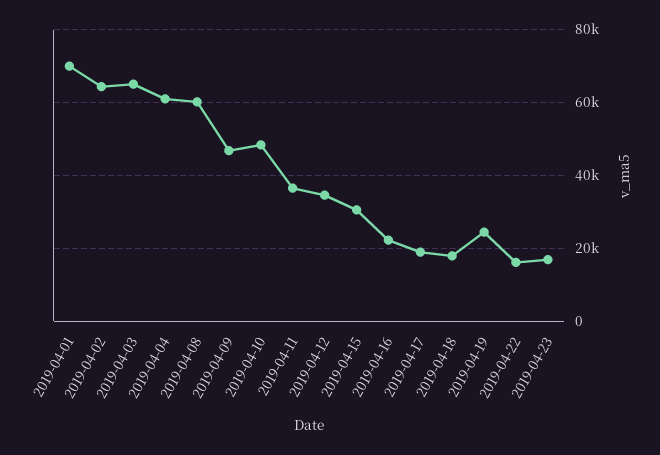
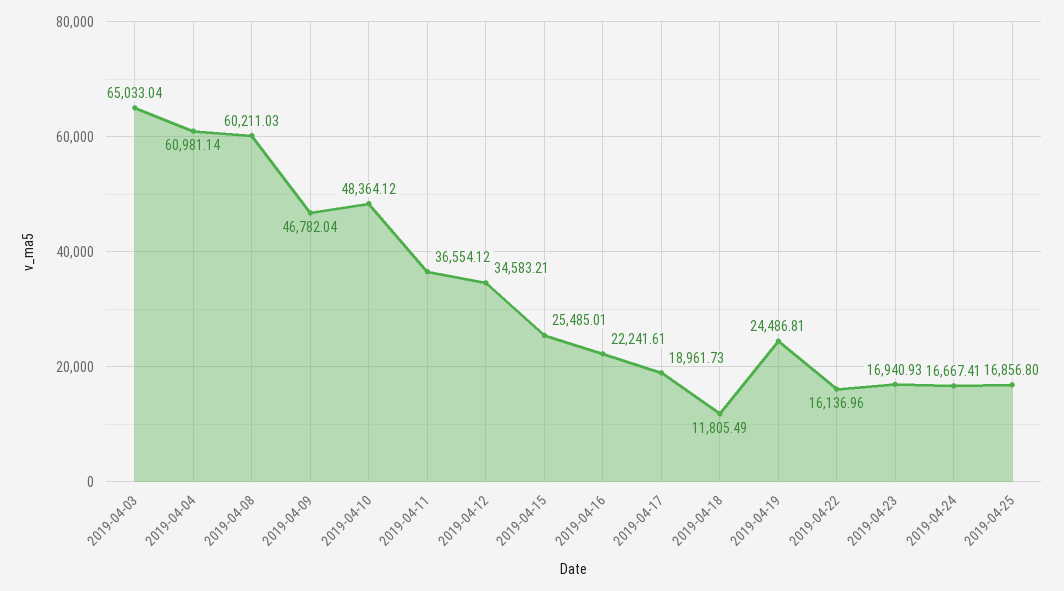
2019-04-01: 70000 -> none
2019-04-02: 64000 -> none
2019-04-15: 30000 -> 25485.01
2019-04-18: 18000 -> 11805.49
2019-04-24: none -> 16667.41
2019-04-25: none -> 16856.8

